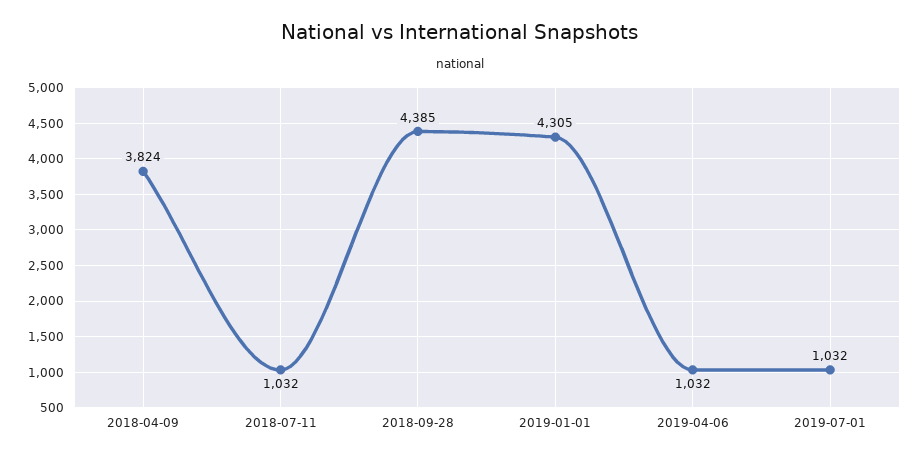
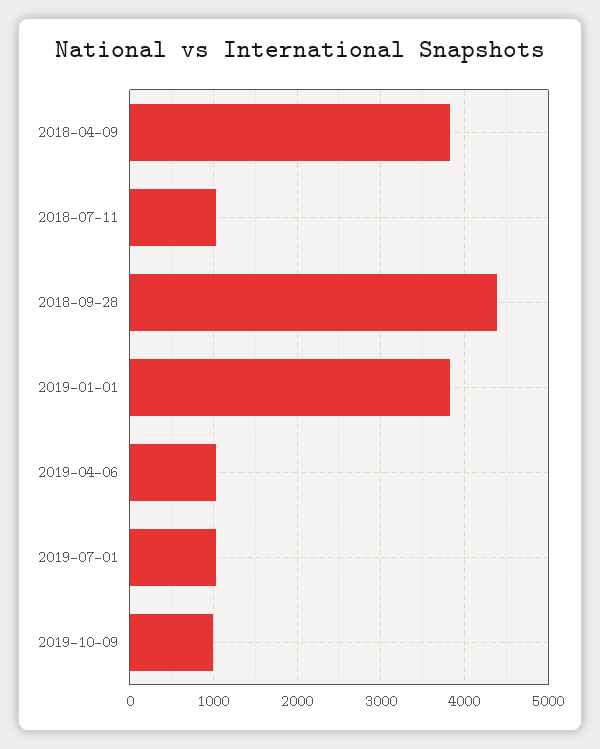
2019-01-01: 4305 -> 3800
2019-10-09: none -> 1000

